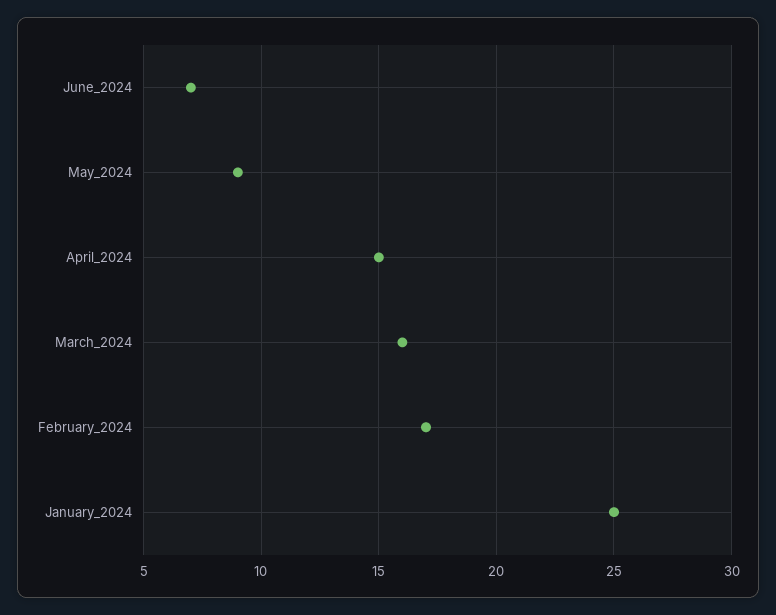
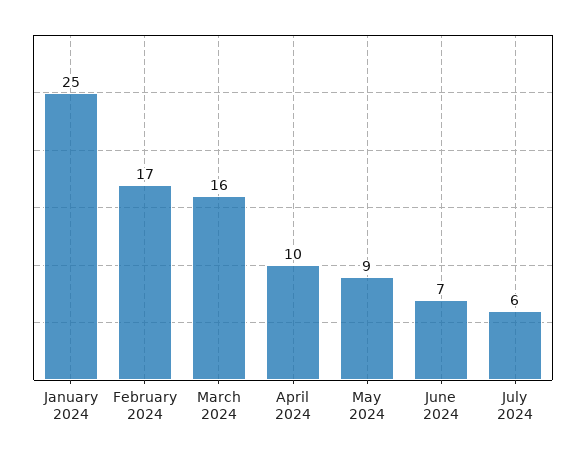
April_2024: 15 -> 10
July 2024: none -> 6

